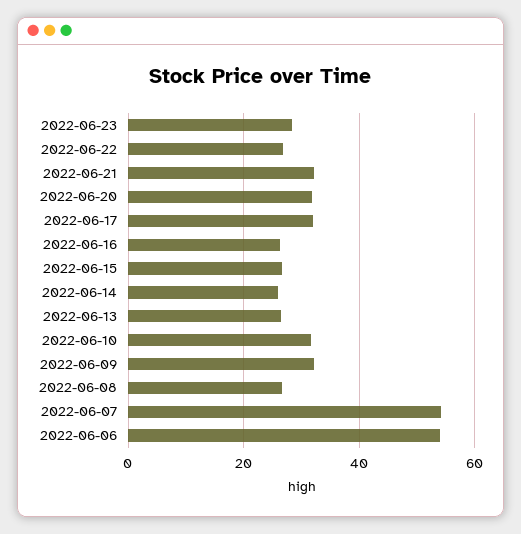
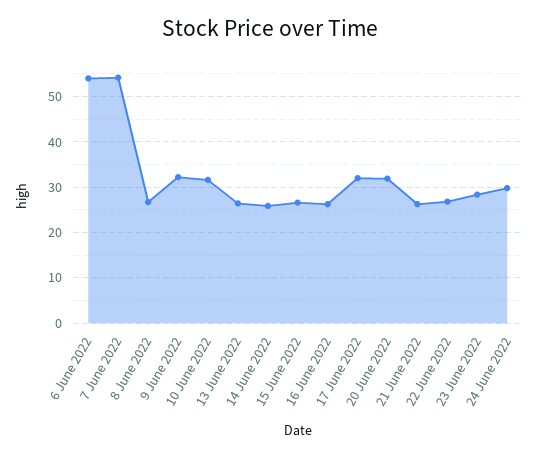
2022-06-21: 32 -> 26
24 June 2022: none -> 30

